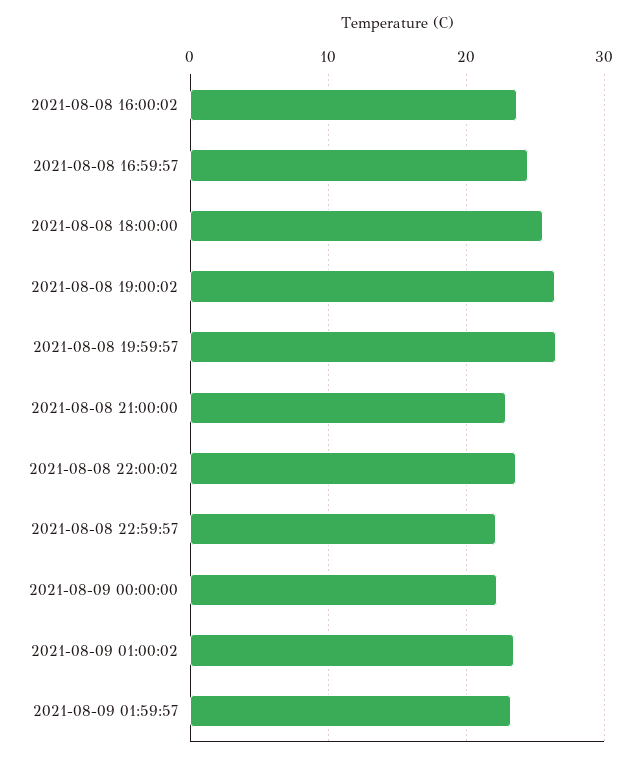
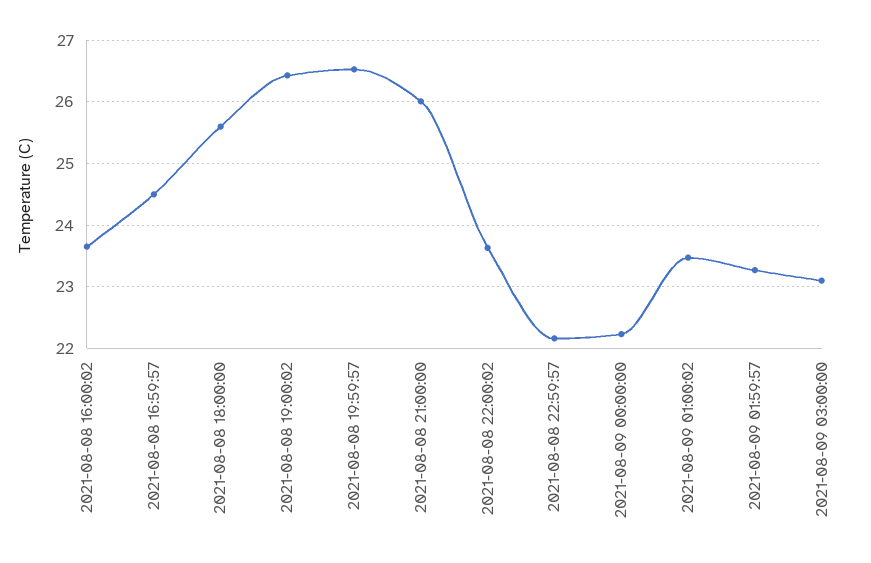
2021-08-08 21:00:00: 23 -> 26
2021-08-09 03:00:00: none -> 23.1

